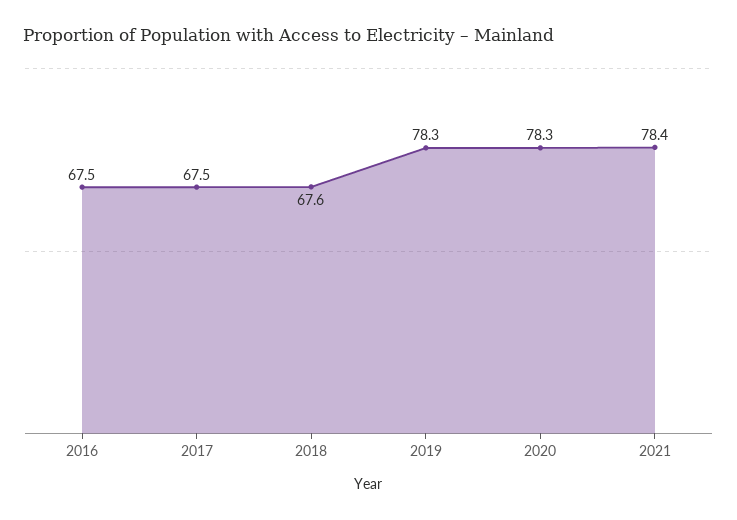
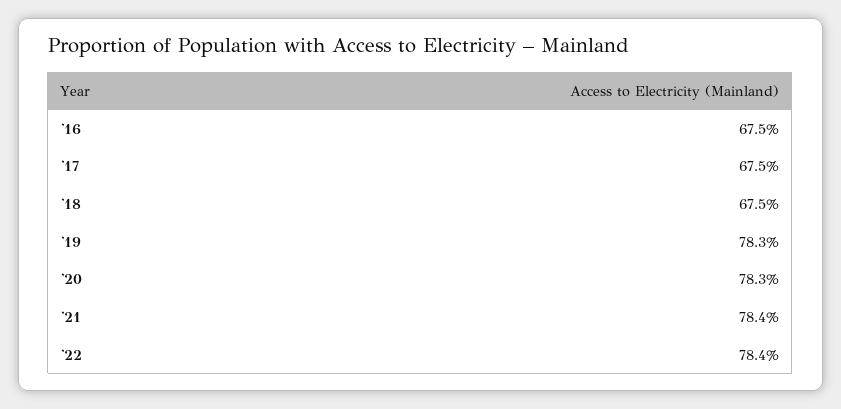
2018: 67.6 -> 67.5
'22: none -> 78.4

